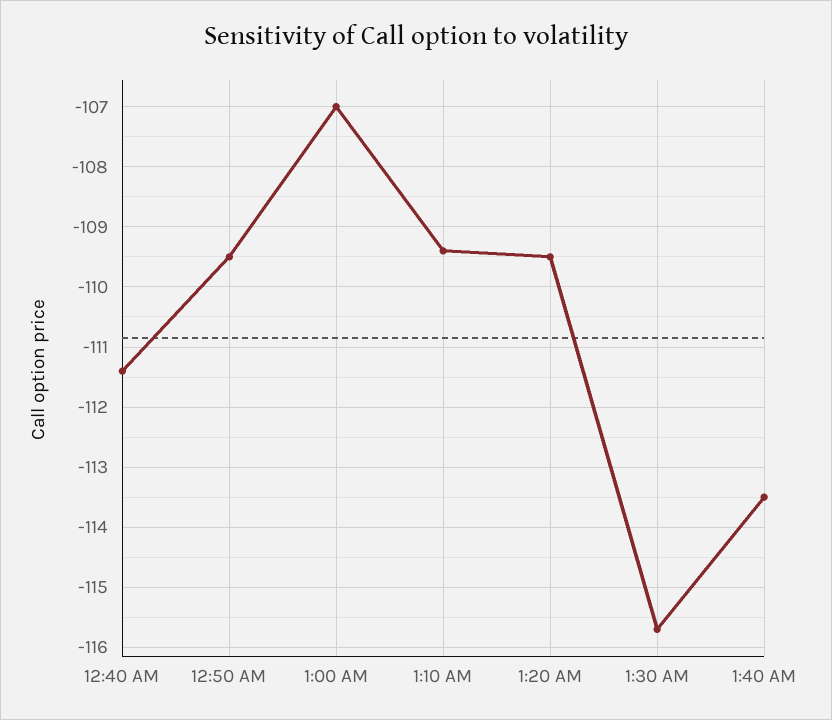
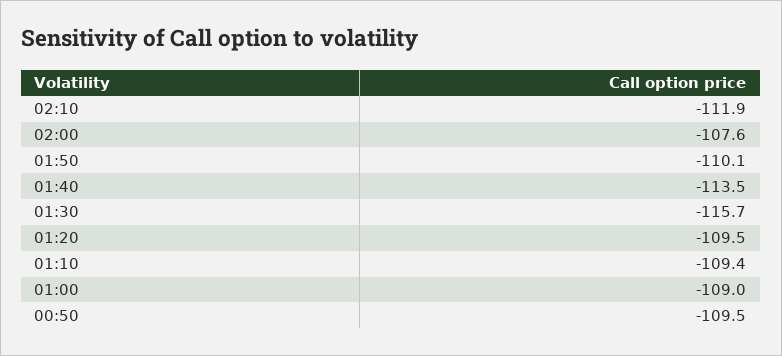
12:40 AM: -111.4 -> none
1:00 AM: -107 -> -109
02:10: none -> -111.9
02:00: none -> -107.6
01:50: none -> -110.1

